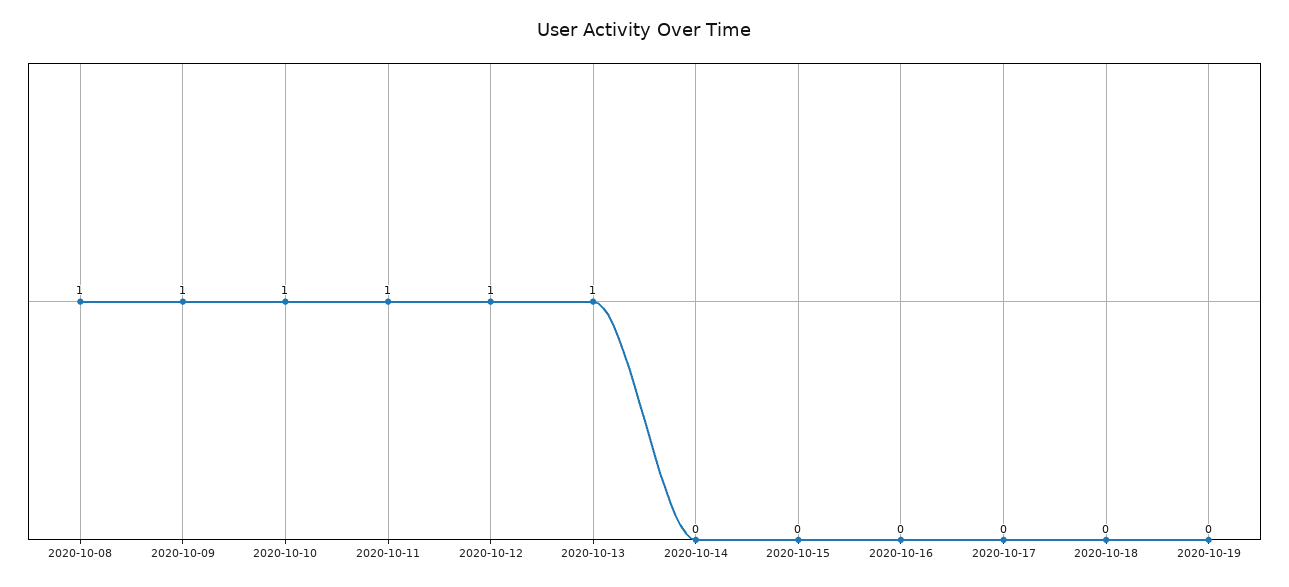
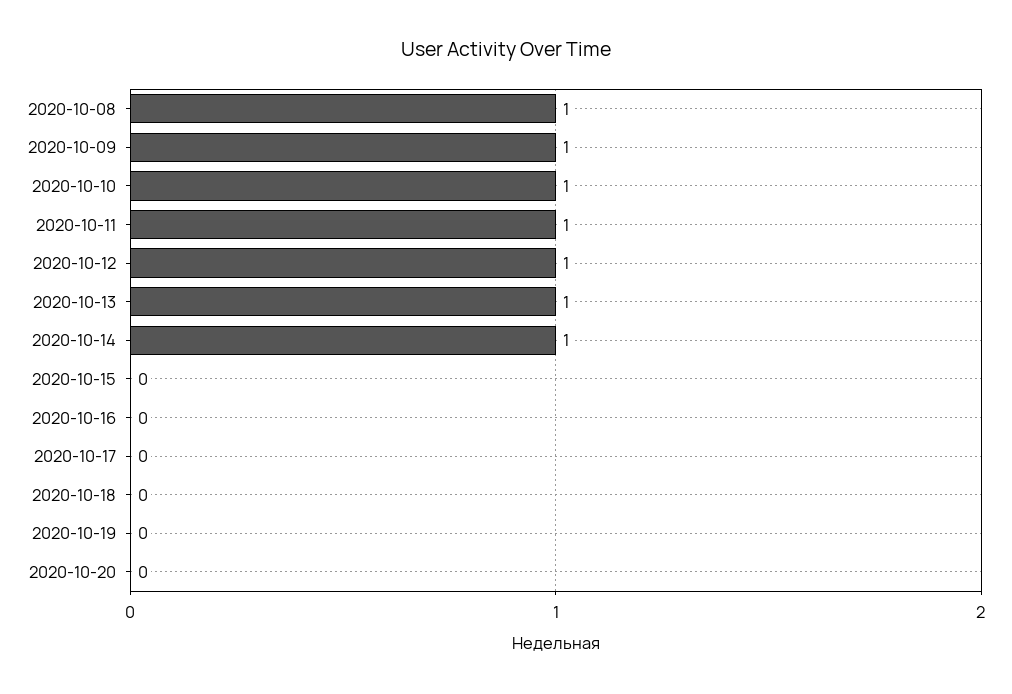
2020-10-14: 0 -> 1
2020-10-20: none -> 0

